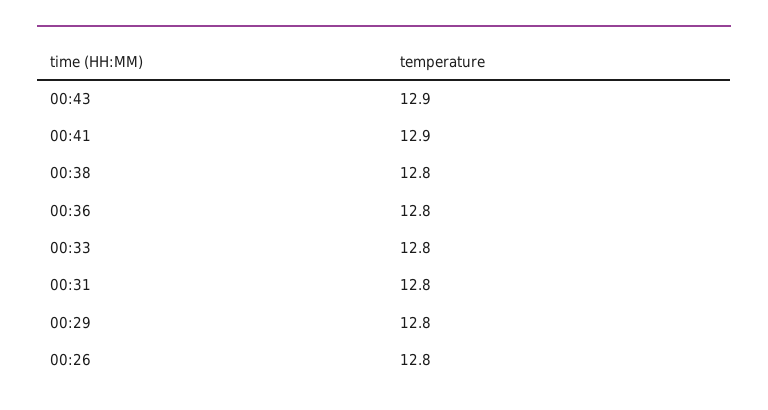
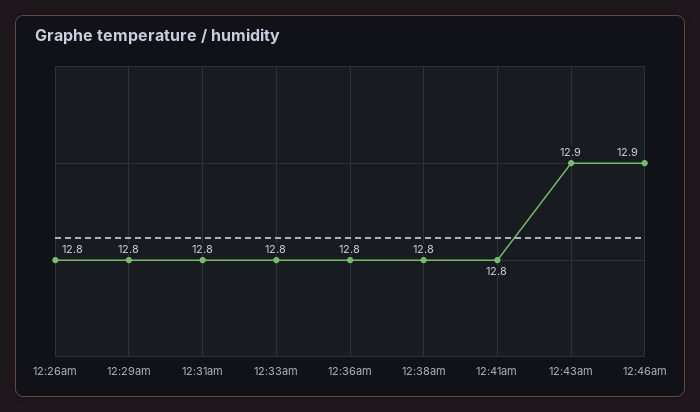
00:41: 12.9 -> 12.8
12:46am: none -> 12.9

